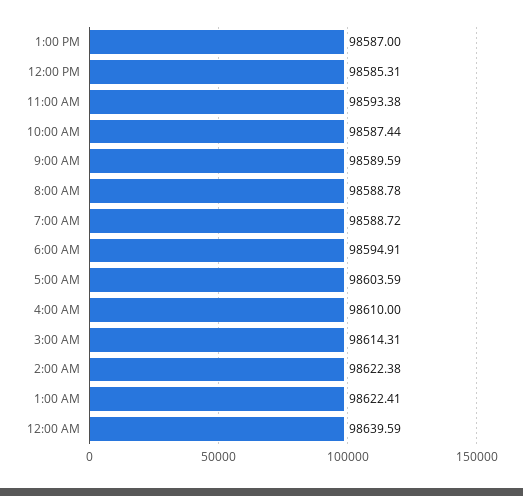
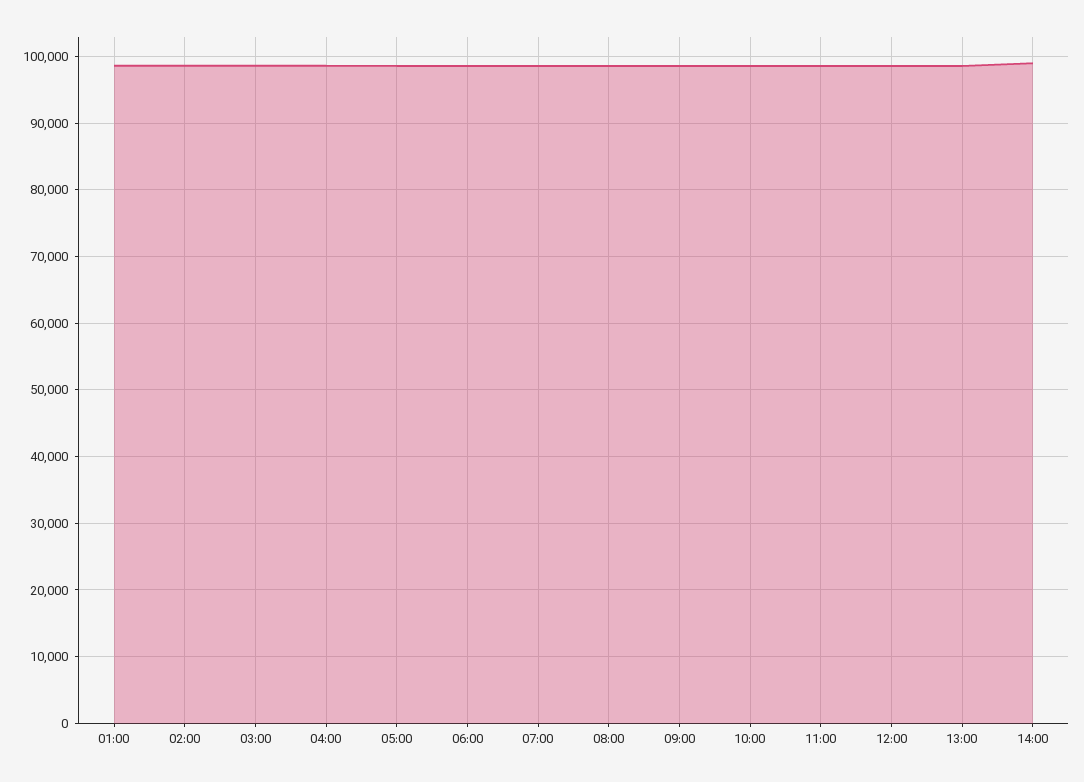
12:00 AM: 98639.59 -> none
14:00: none -> 99000

